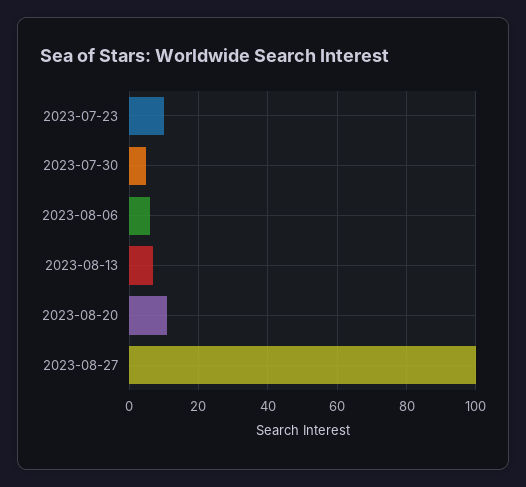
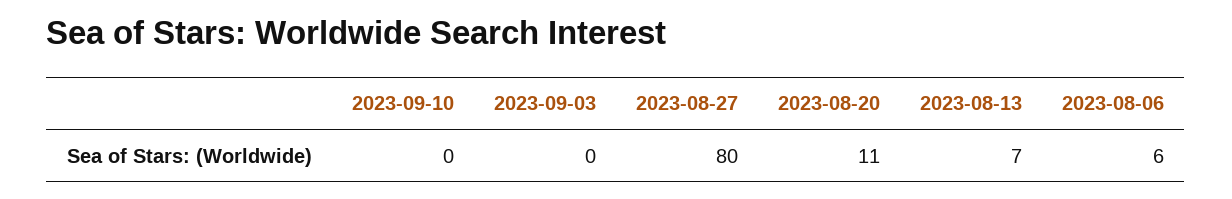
2023-07-23: 10 -> none
2023-07-30: 5 -> none
2023-08-27: 100 -> 80
2023-09-10: none -> 0
2023-09-03: none -> 0

